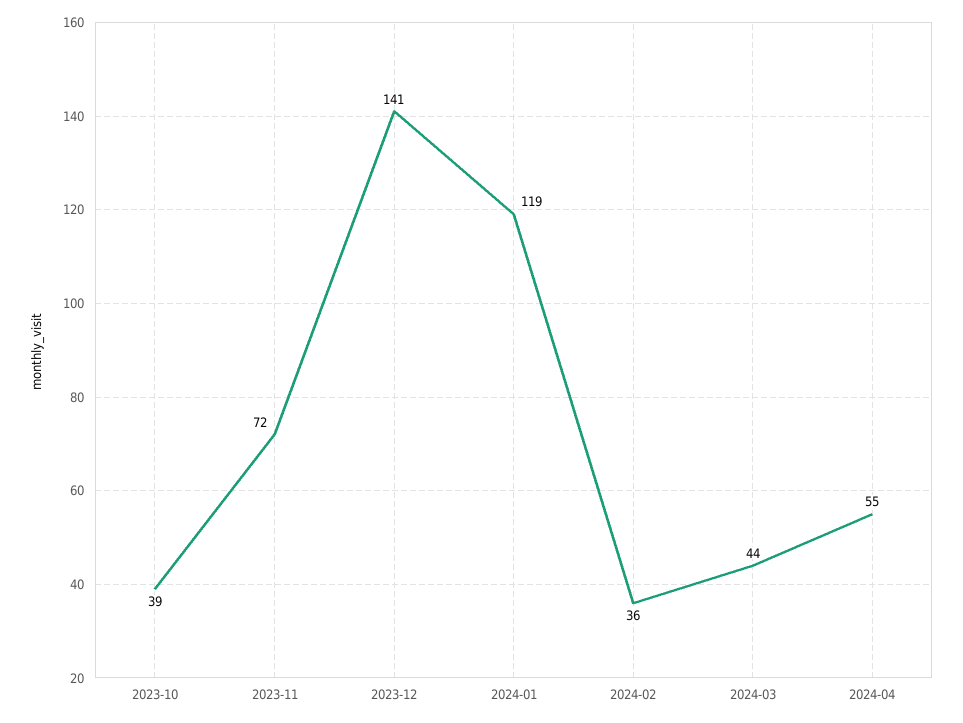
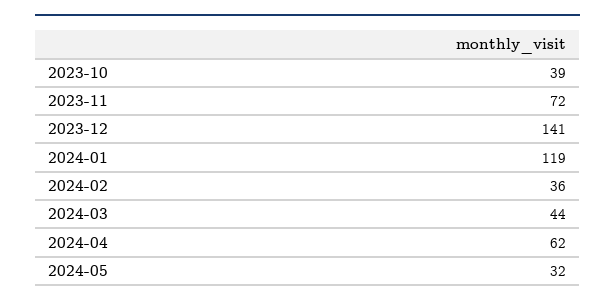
2024-04: 55 -> 62
2024-05: none -> 32

